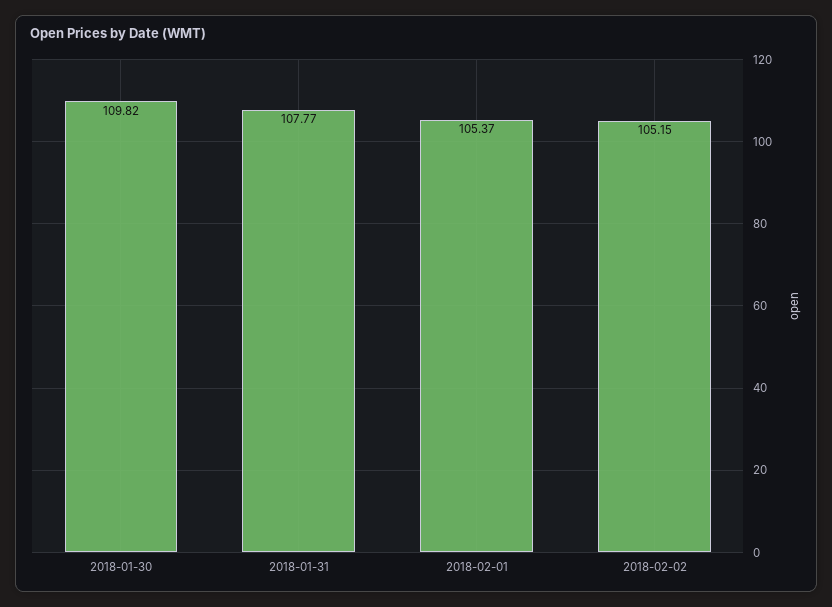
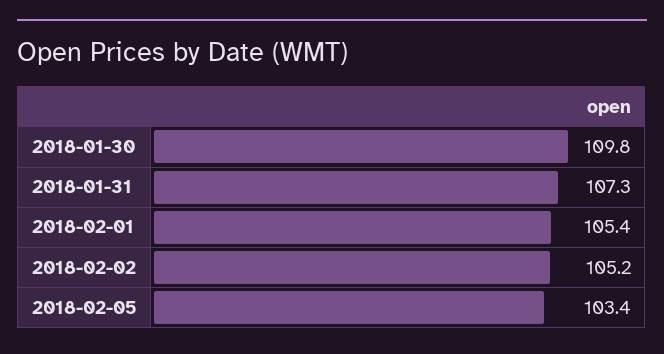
2018-01-31: 107.77 -> 107.3
2018-02-05: none -> 103.4

